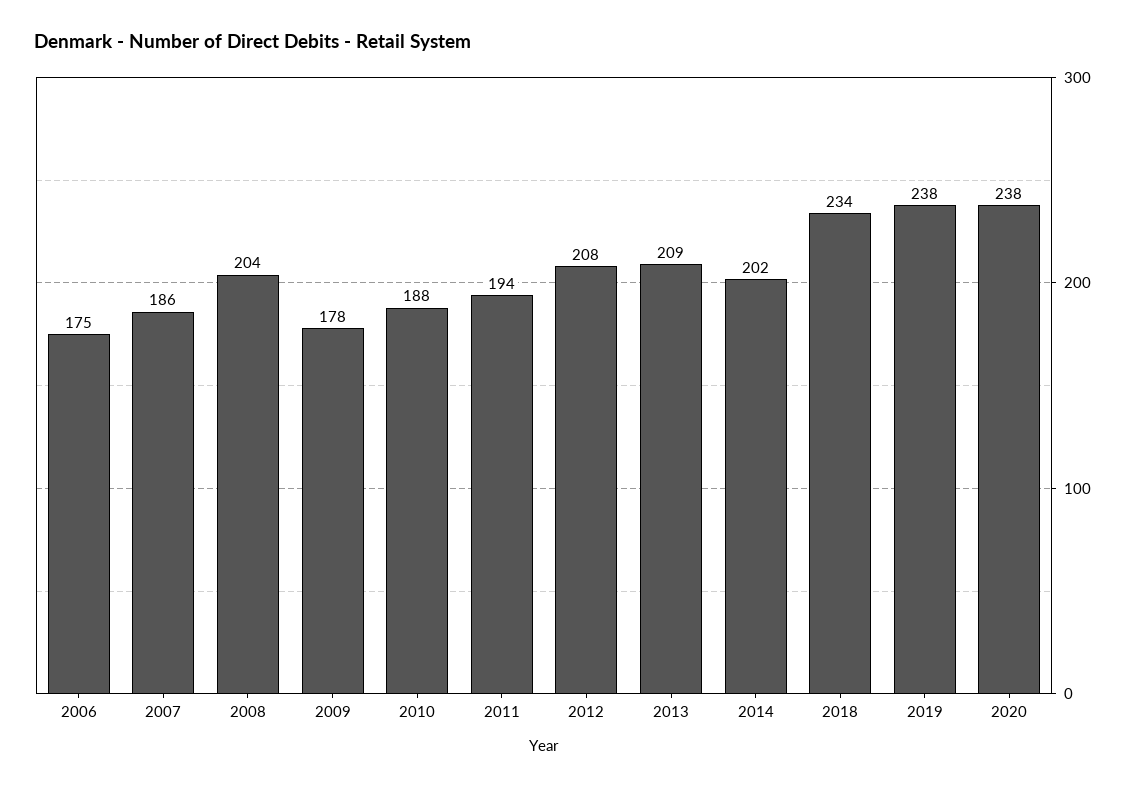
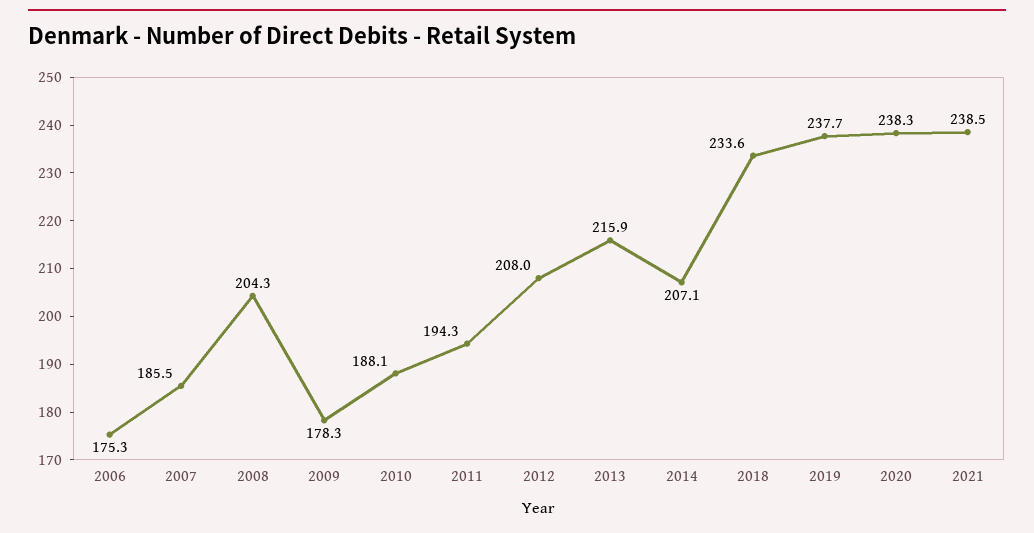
2013: 209 -> 215.9
2014: 202 -> 207.1
2021: none -> 238.5

